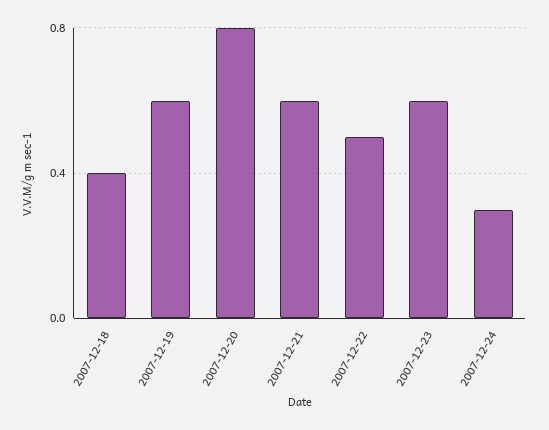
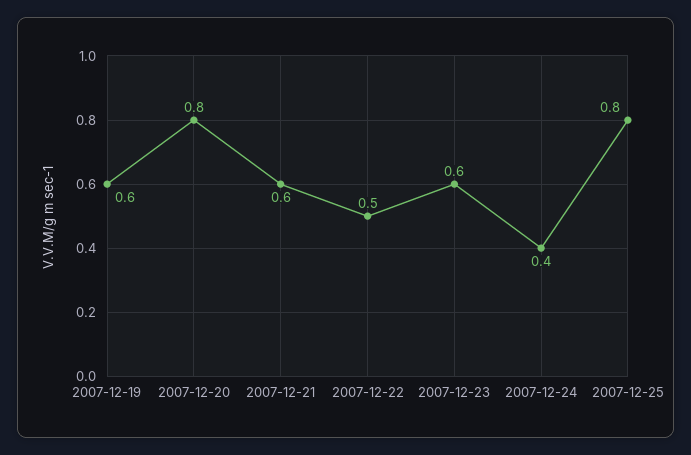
2007-12-18: 0.4 -> none
2007-12-24: 0.3 -> 0.4
2007-12-25: none -> 0.8

